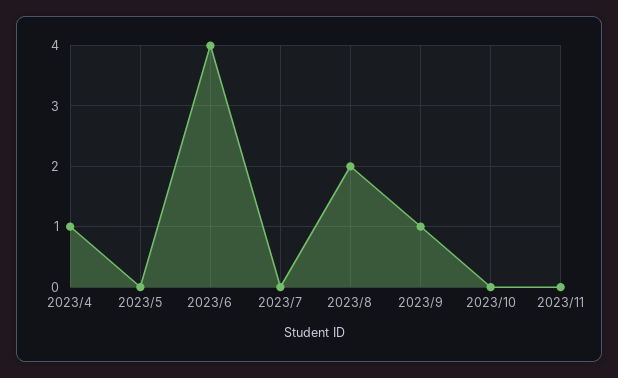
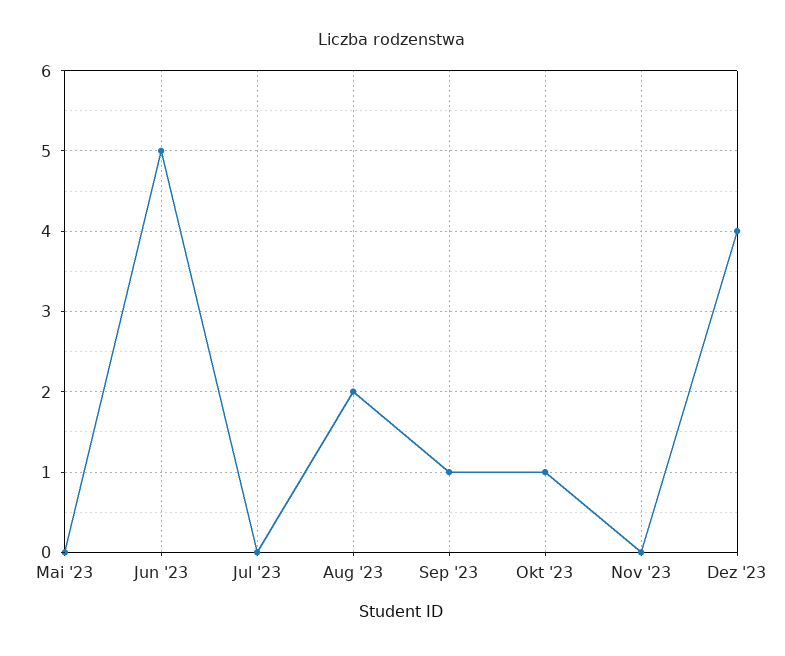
2023/4: 1 -> none
2023/6: 4 -> 5
2023/10: 0 -> 1
Dez '23: none -> 4

